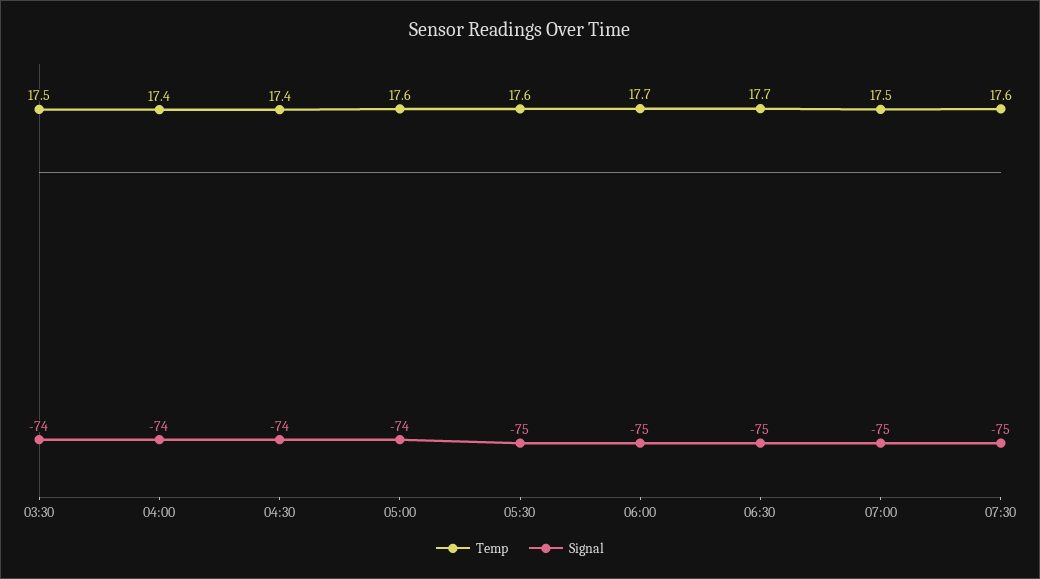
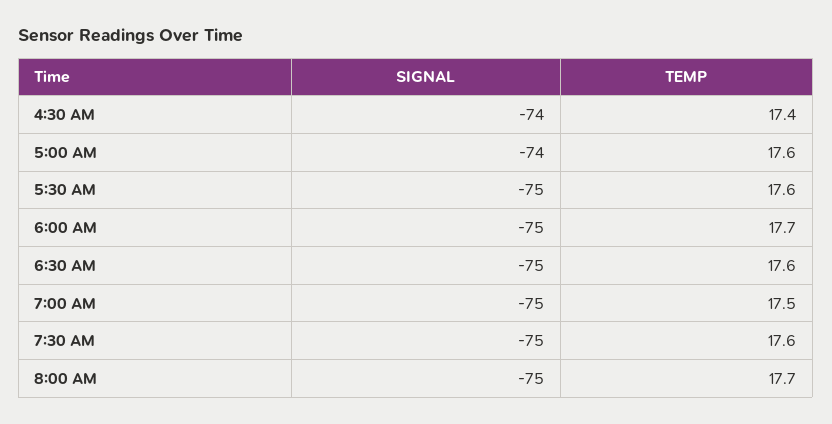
Temp, 03:30: 17.5 -> none
Signal, 03:30: -74 -> none
Temp, 04:00: 17.4 -> none
Signal, 04:00: -74 -> none
Temp, 06:30: 17.7 -> 17.6
Signal, 8:00 AM: none -> -75
Temp, 8:00 AM: none -> 17.7

